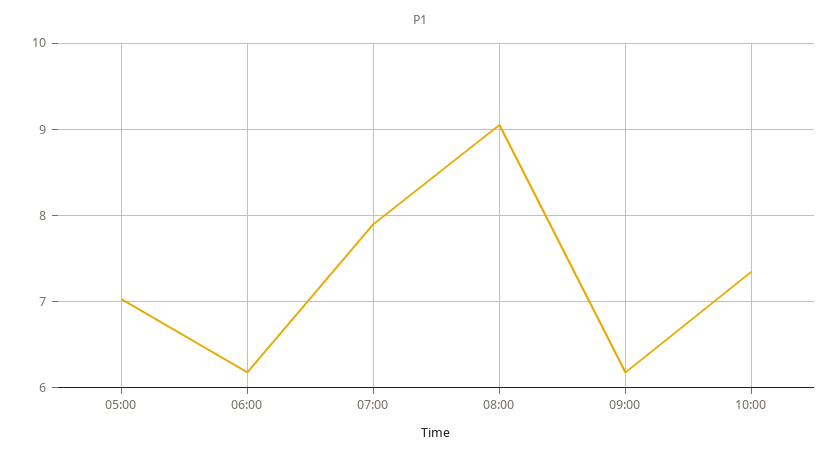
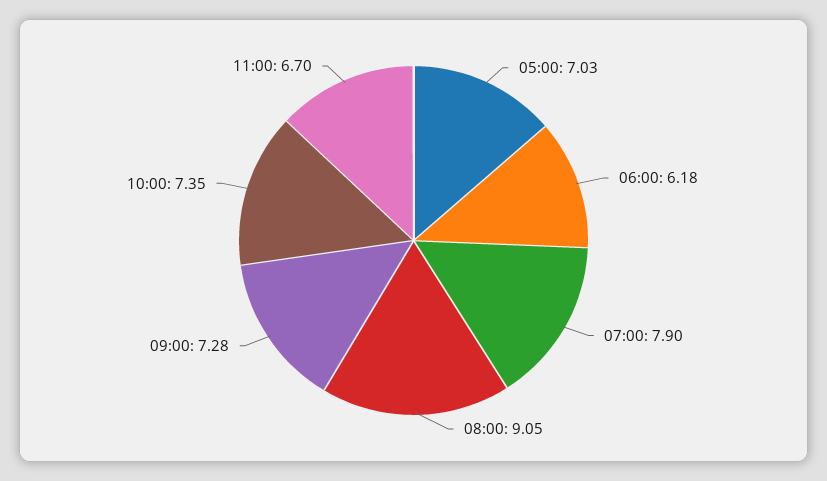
09:00: 6.2 -> 7.28
11:00: none -> 6.7

